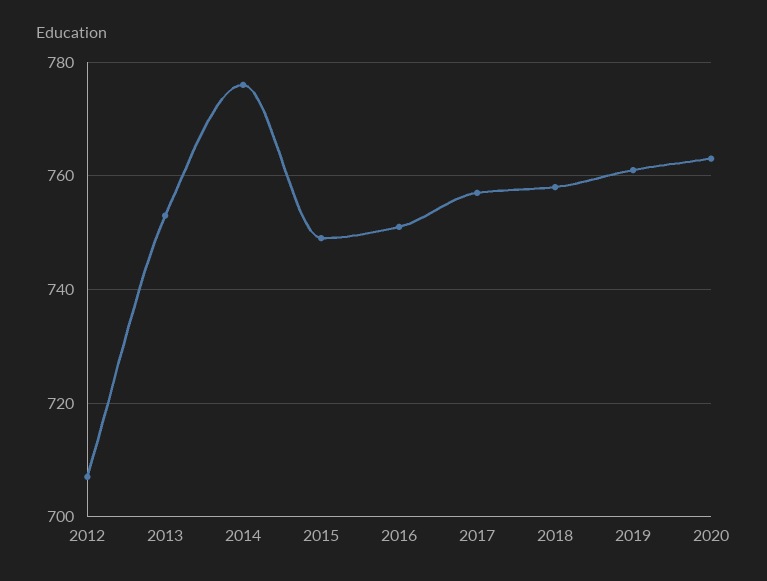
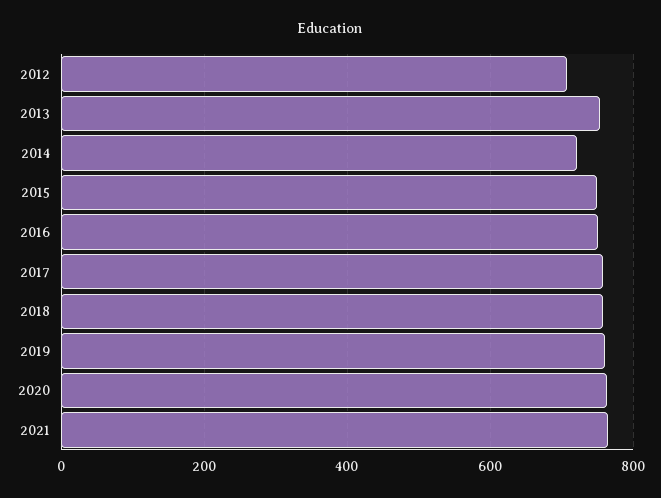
2014: 775 -> 720
2021: none -> 760

